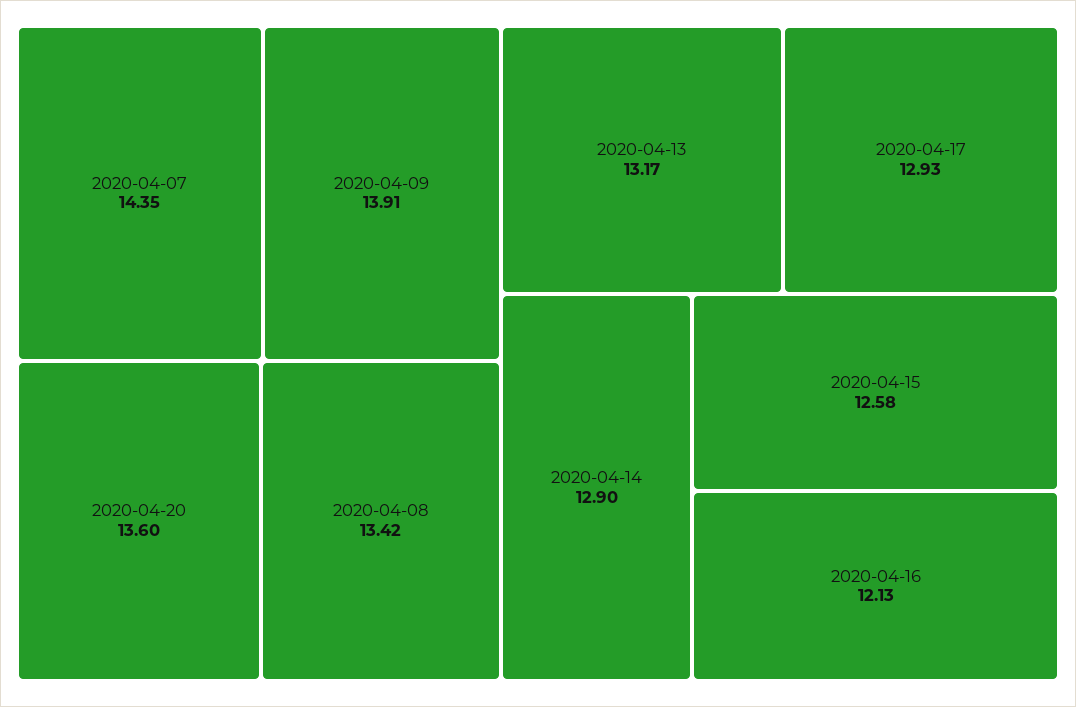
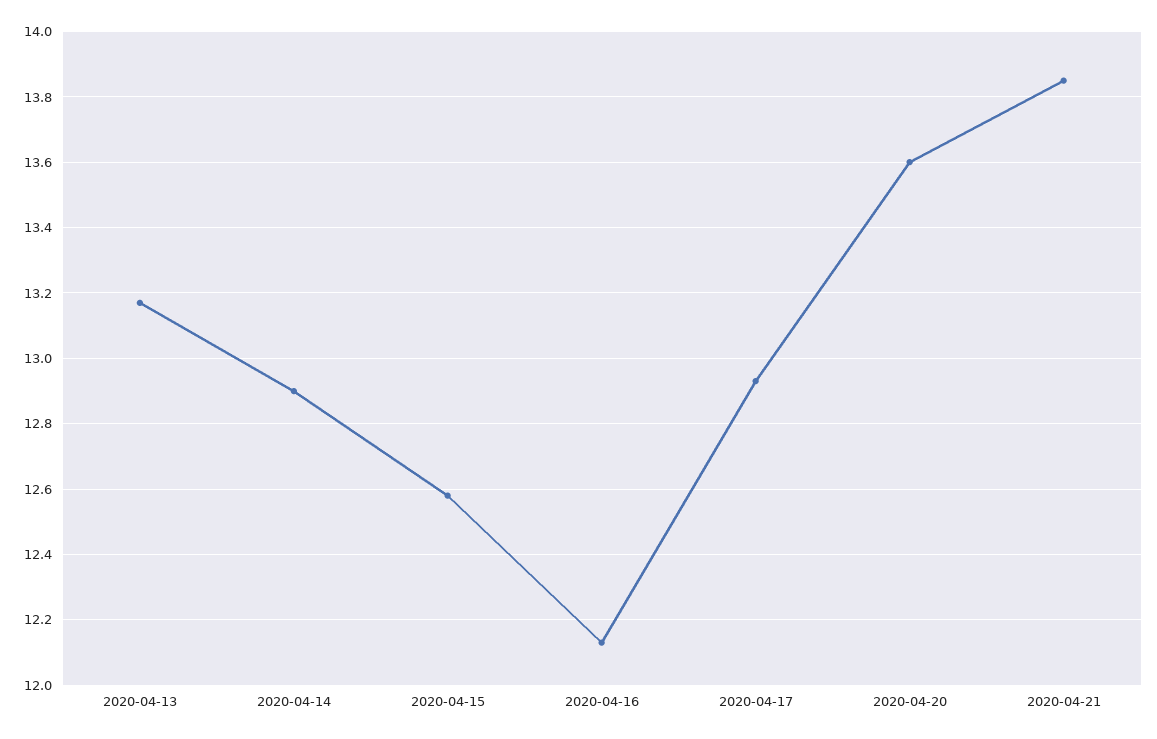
2020-04-07: 14.35 -> none
2020-04-09: 13.91 -> none
2020-04-08: 13.42 -> none
2020-04-21: none -> 13.85

